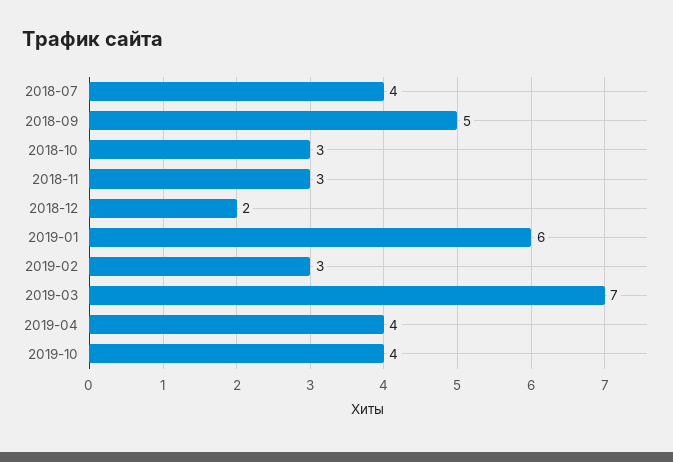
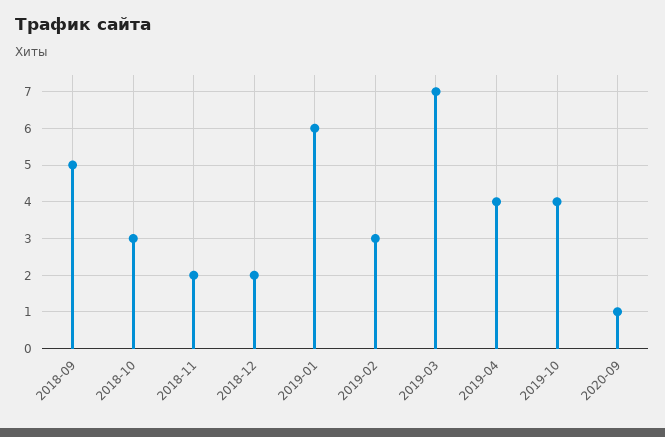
2018-07: 4 -> none
2018-11: 3 -> 2
2020-09: none -> 1

